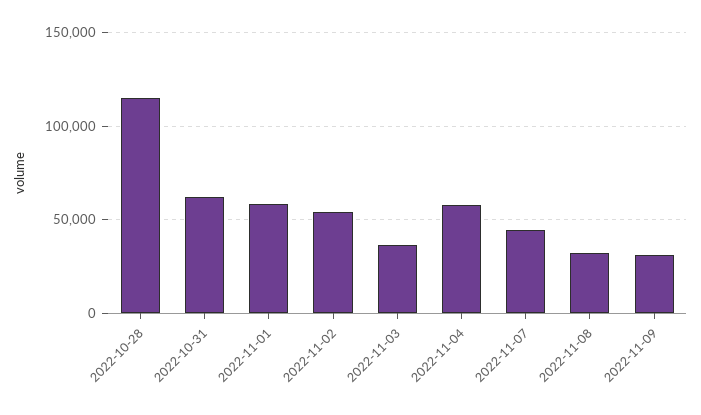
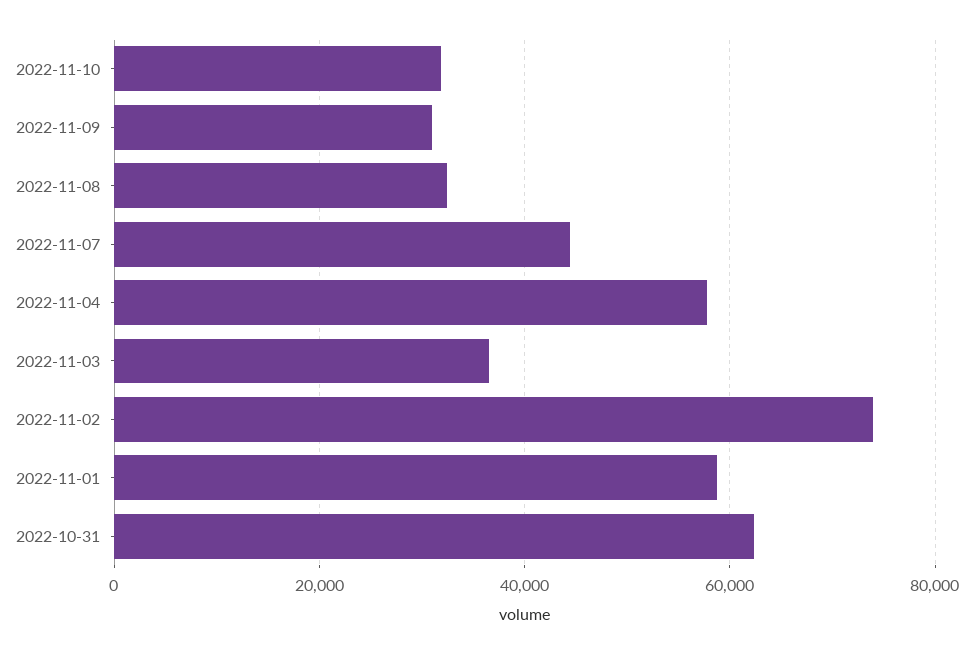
2022-10-28: 115000 -> none
2022-11-02: 55000 -> 74000
2022-11-10: none -> 32000

